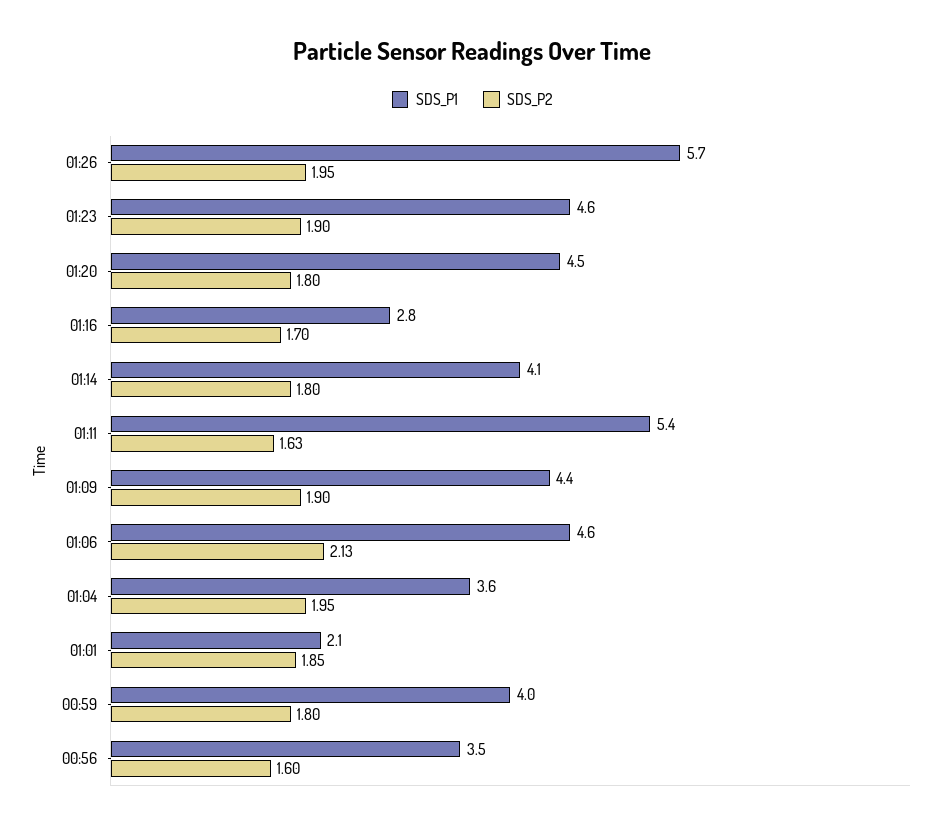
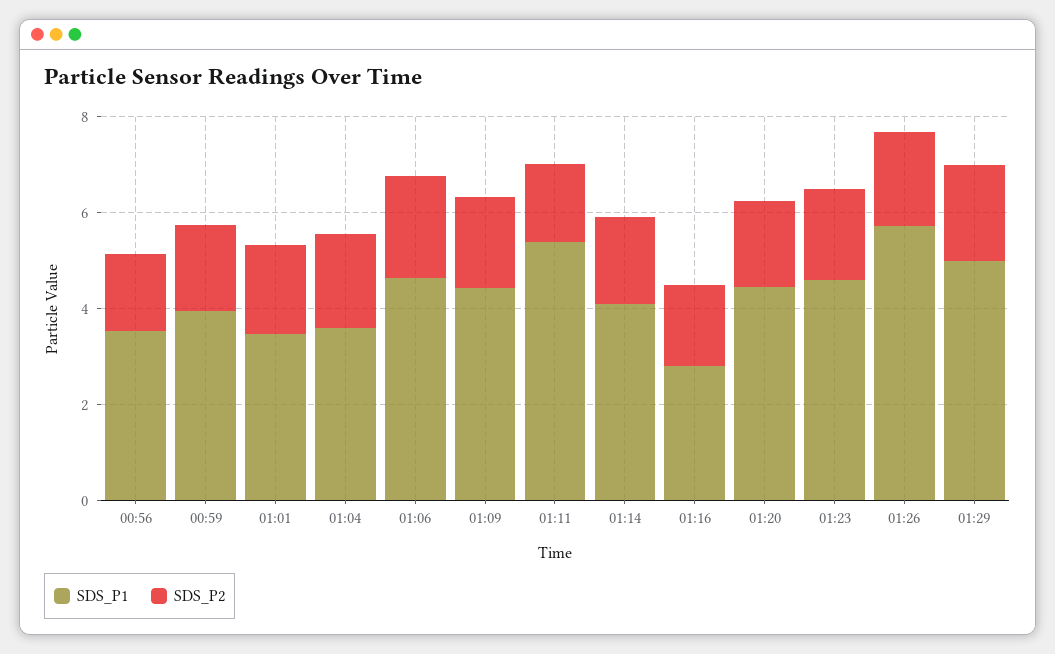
SDS_P1, 01:01: 2.1 -> 3.5
SDS_P1, 01:29: none -> 5
SDS_P2, 01:29: none -> 2

